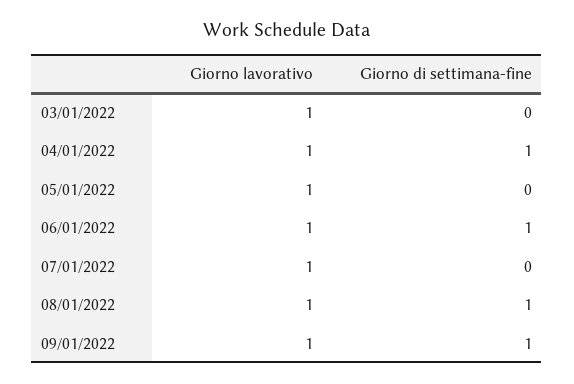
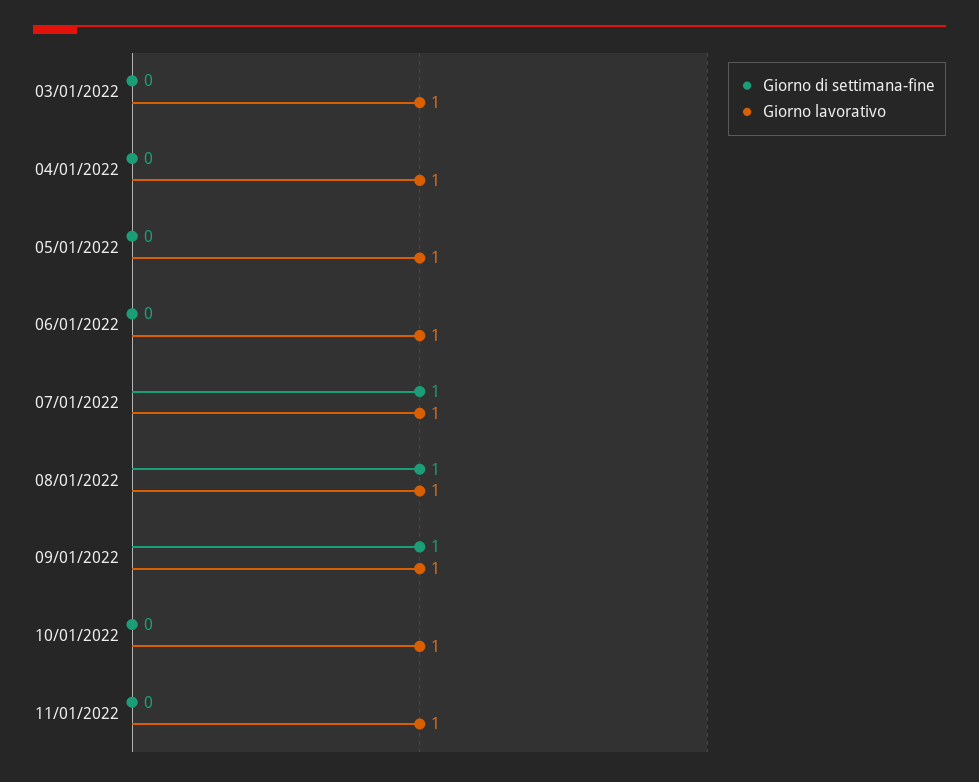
Giorno di settimana-fine, 04/01/2022: 1 -> 0
Giorno di settimana-fine, 06/01/2022: 1 -> 0
Giorno di settimana-fine, 07/01/2022: 0 -> 1
Giorno di settimana-fine, 10/01/2022: none -> 0
Giorno lavorativo, 10/01/2022: none -> 1
Giorno di settimana-fine, 11/01/2022: none -> 0
Giorno lavorativo, 11/01/2022: none -> 1

